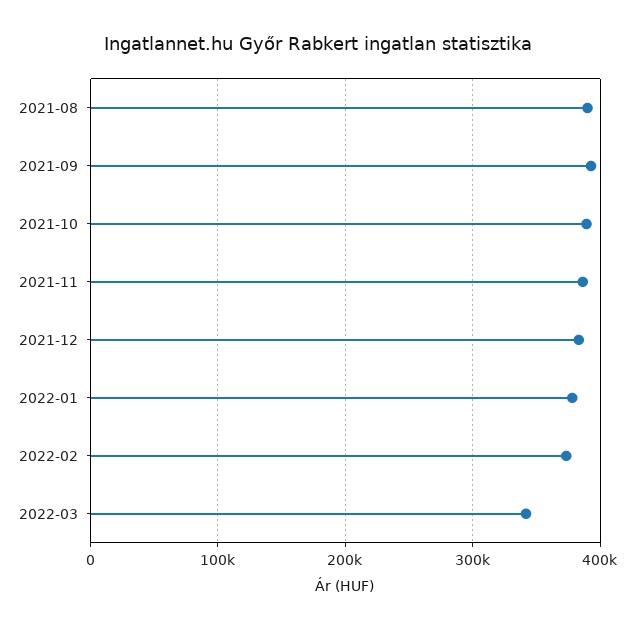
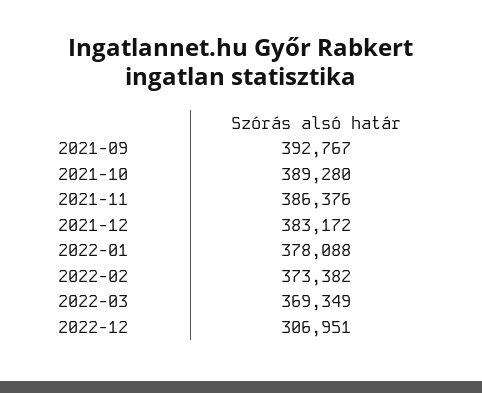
2021-08: 390000 -> none
2022-03: 340000 -> 369349
2022-12: none -> 306951

